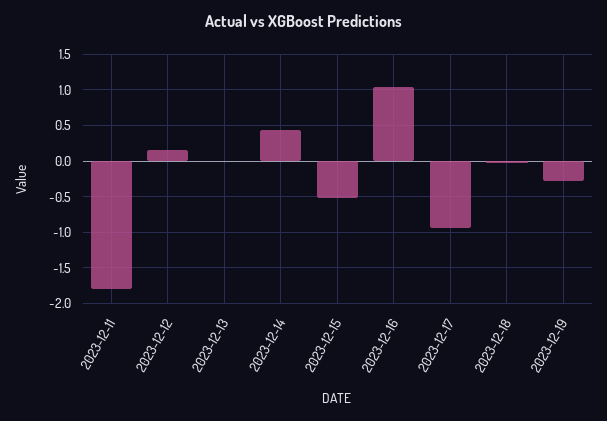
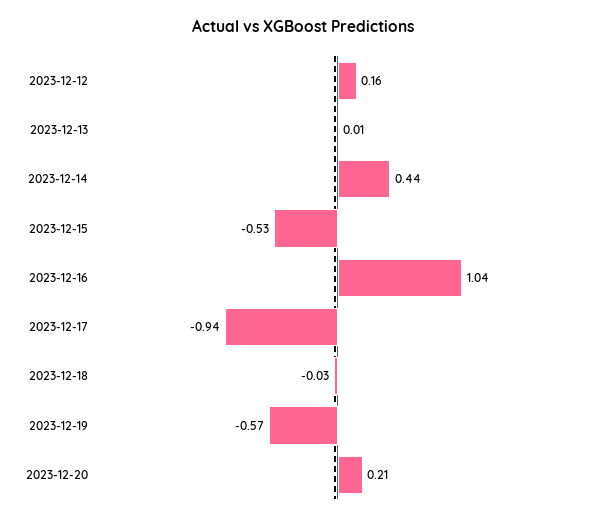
2023-12-11: -1.8 -> none
2023-12-19: -0.3 -> -0.57
2023-12-20: none -> 0.21

